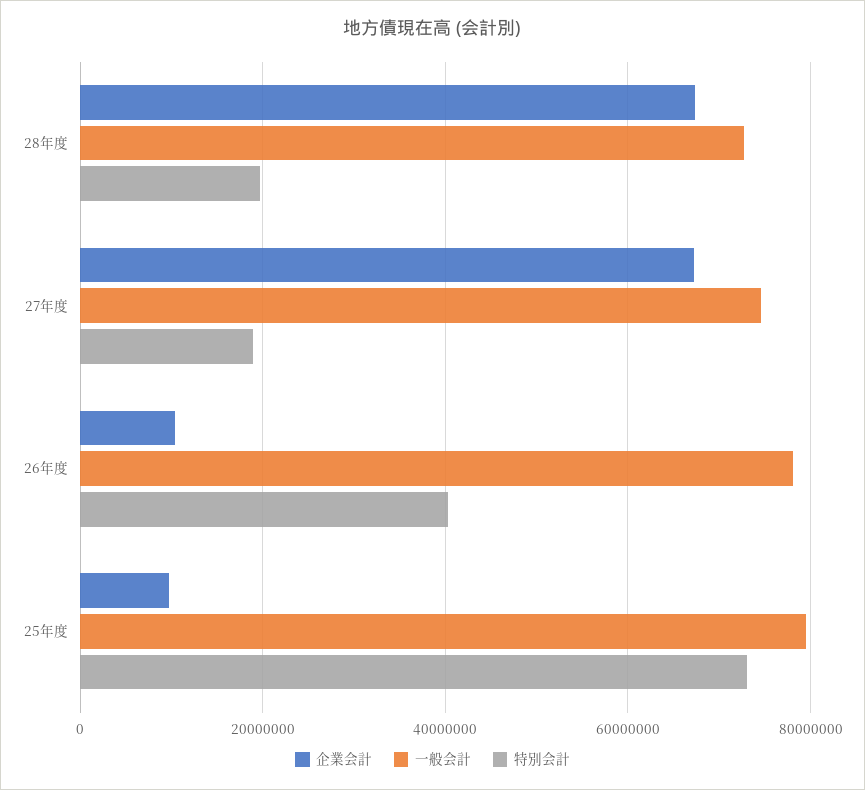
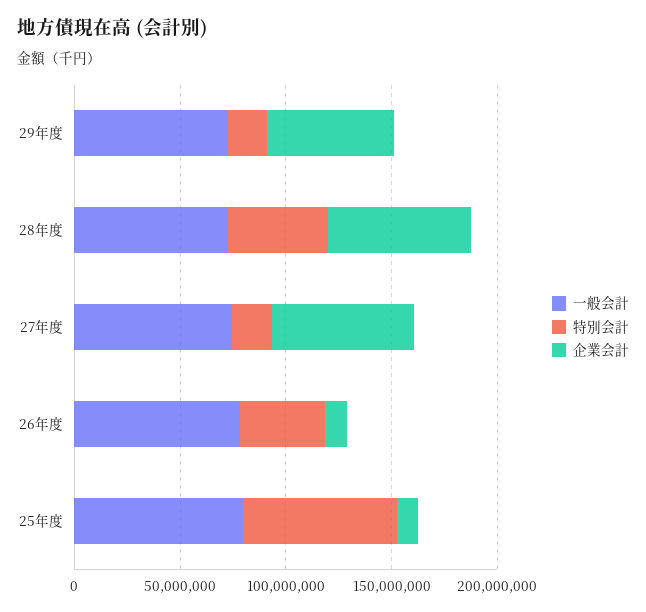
特別会計, 28年度: 20000000 -> 50000000
一般会計, 29年度: none -> 70000000
特別会計, 29年度: none -> 20000000
企業会計, 29年度: none -> 60000000

